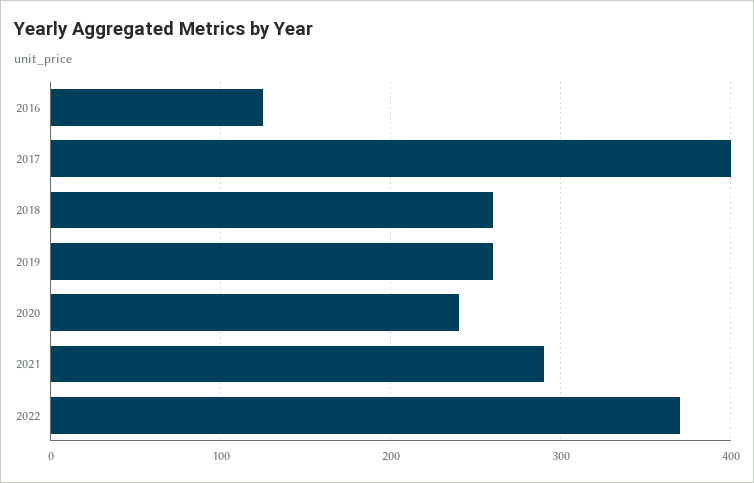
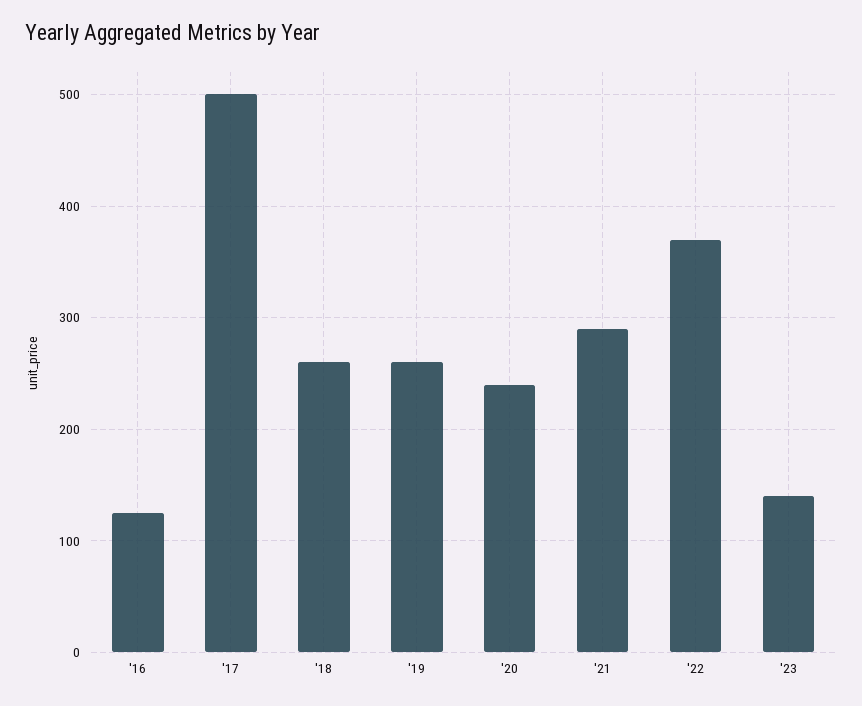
2017: 400 -> 500
'23: none -> 140

